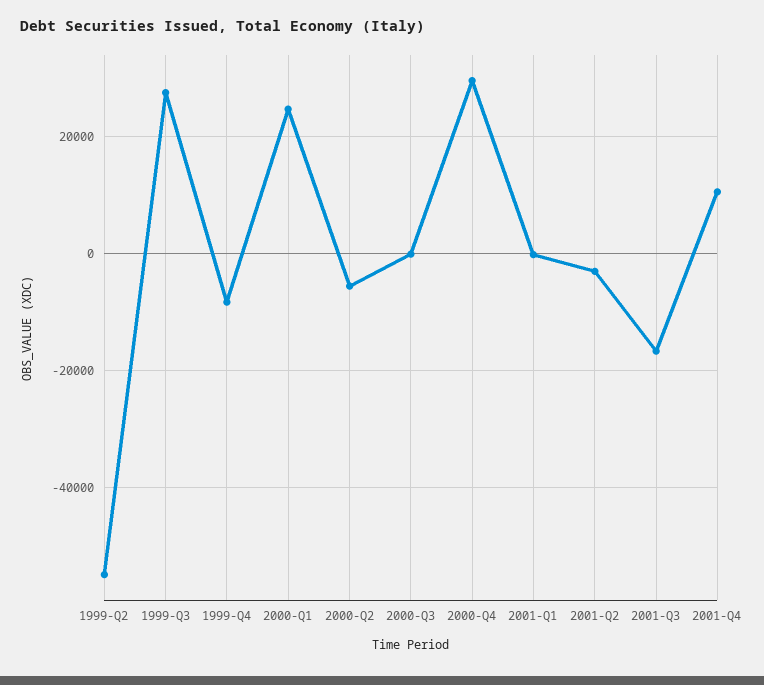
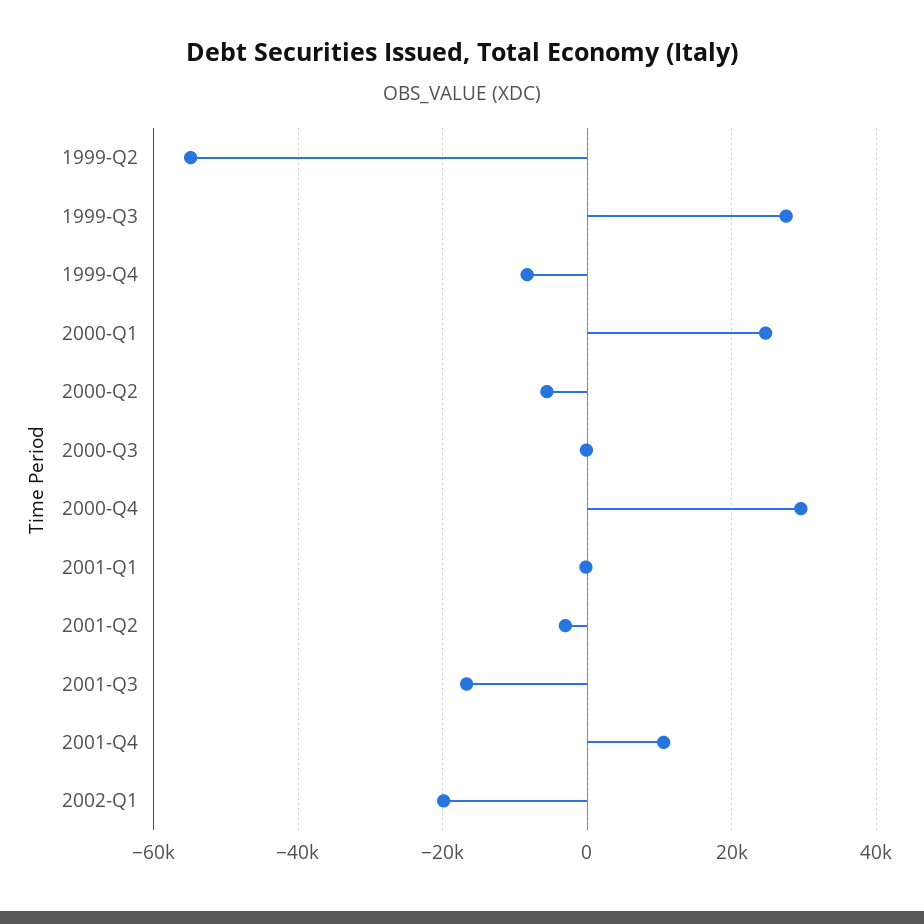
2002-Q1: none -> -20000

